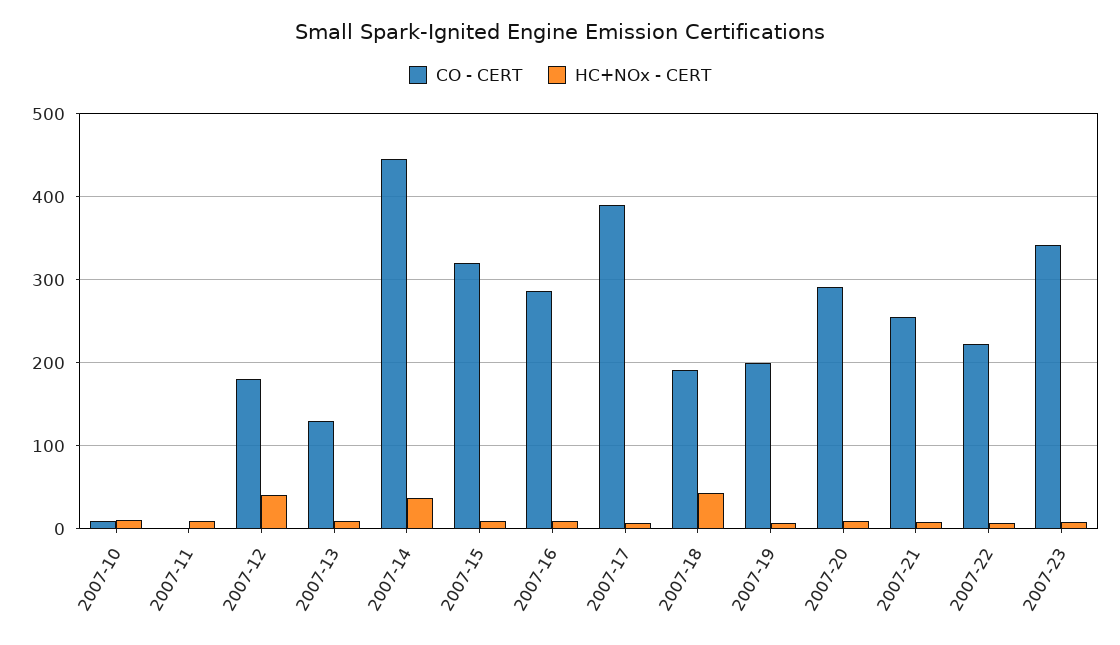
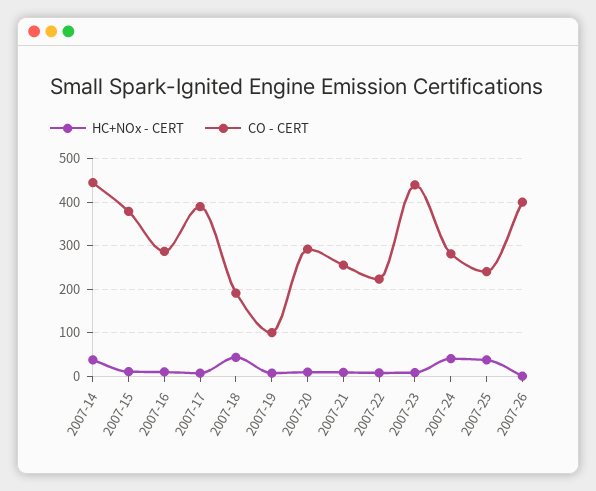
CO - CERT, 2007-10: 10 -> none
HC+NOx - CERT, 2007-10: 10 -> none
CO - CERT, 2007-11: 0 -> none
HC+NOx - CERT, 2007-11: 10 -> none
CO - CERT, 2007-12: 180 -> none
HC+NOx - CERT, 2007-12: 40 -> none
CO - CERT, 2007-13: 130 -> none
HC+NOx - CERT, 2007-13: 10 -> none
CO - CERT, 2007-15: 320 -> 380
CO - CERT, 2007-19: 200 -> 100
CO - CERT, 2007-23: 340 -> 440
HC+NOx - CERT, 2007-24: none -> 40
CO - CERT, 2007-24: none -> 280
HC+NOx - CERT, 2007-25: none -> 40
CO - CERT, 2007-25: none -> 240
HC+NOx - CERT, 2007-26: none -> 0
CO - CERT, 2007-26: none -> 400

